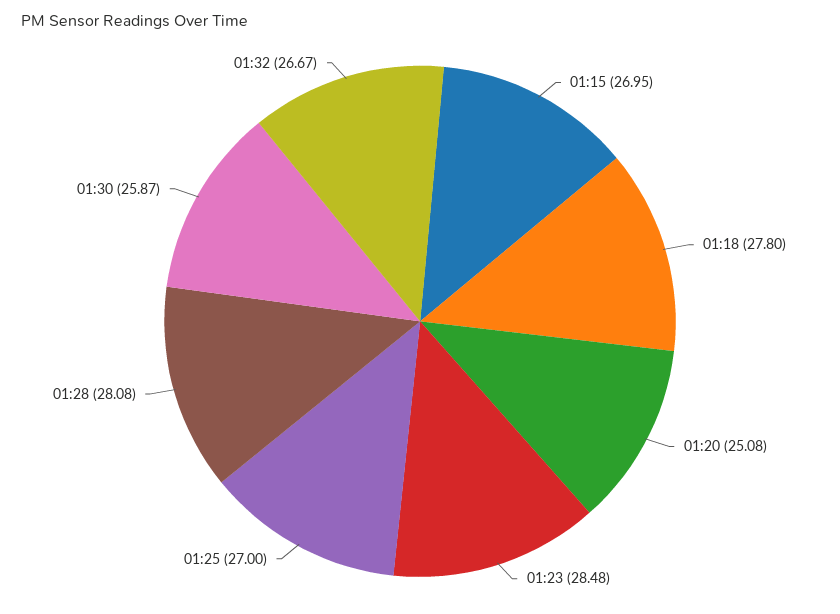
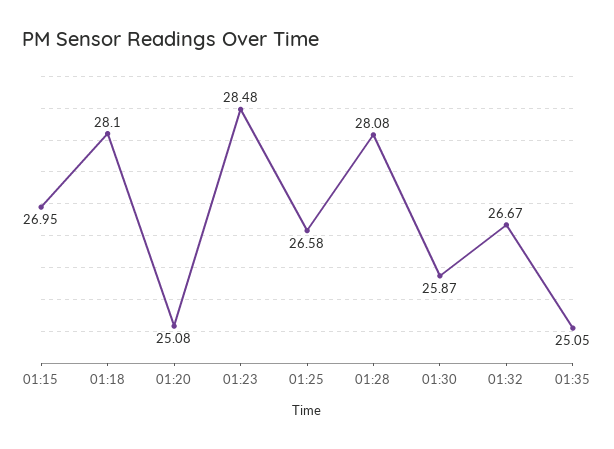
01:18: 27.8 -> 28.1
01:25: 27 -> 26.58
01:35: none -> 25.05

